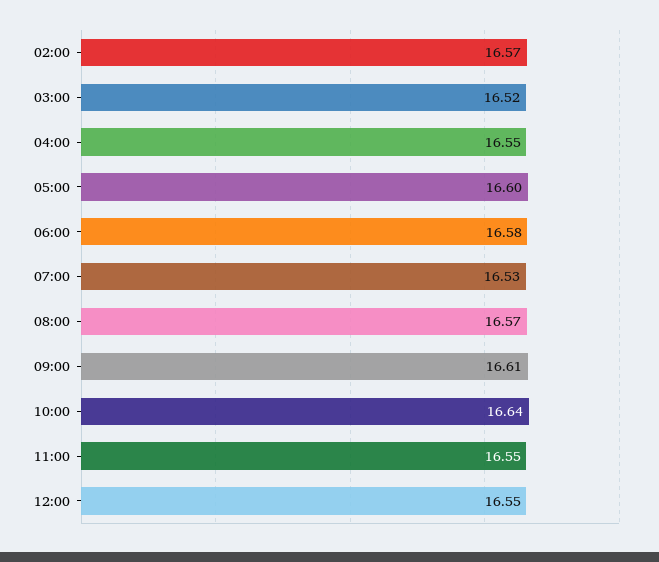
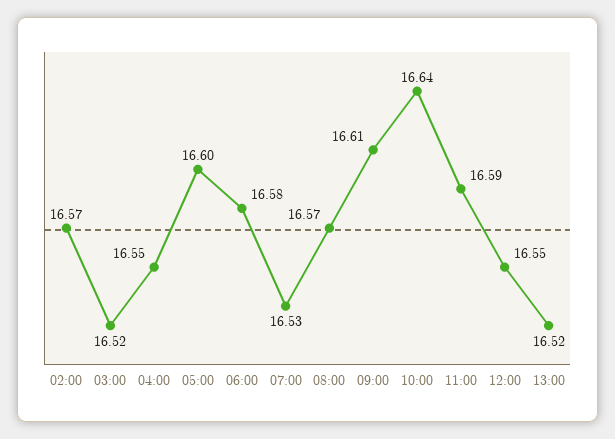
11:00: 16.55 -> 16.59
13:00: none -> 16.52

